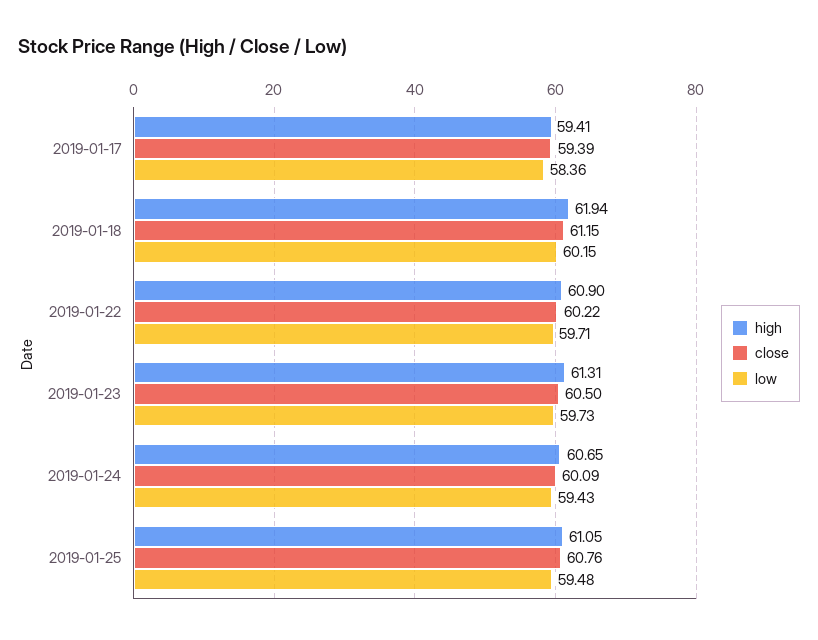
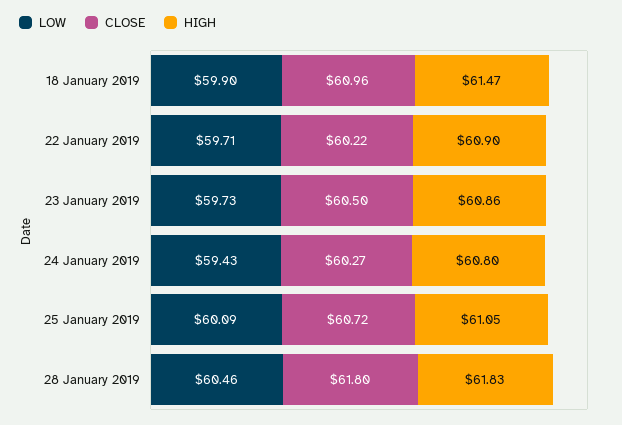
high, 2019-01-17: 59.41 -> none
close, 2019-01-17: 59.39 -> none
low, 2019-01-17: 58.36 -> none
high, 2019-01-18: 61.94 -> 61.47
close, 2019-01-18: 61.15 -> 60.96
low, 2019-01-18: 60.15 -> 59.9
high, 2019-01-23: 61.31 -> 60.86
high, 2019-01-24: 60.65 -> 60.8
close, 2019-01-24: 60.09 -> 60.27
close, 2019-01-25: 60.76 -> 60.72
low, 2019-01-25: 59.48 -> 60.09
low, 28 January 2019: none -> 60.46
close, 28 January 2019: none -> 61.8
high, 28 January 2019: none -> 61.83

